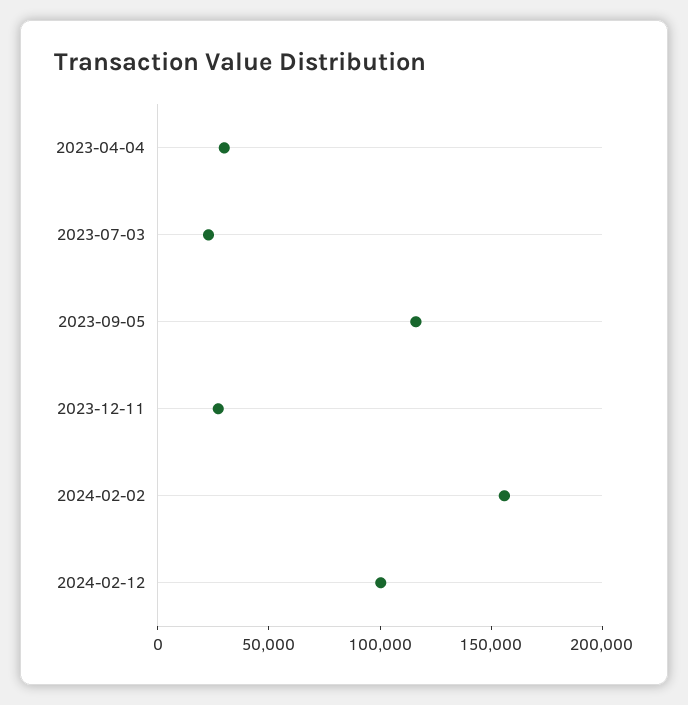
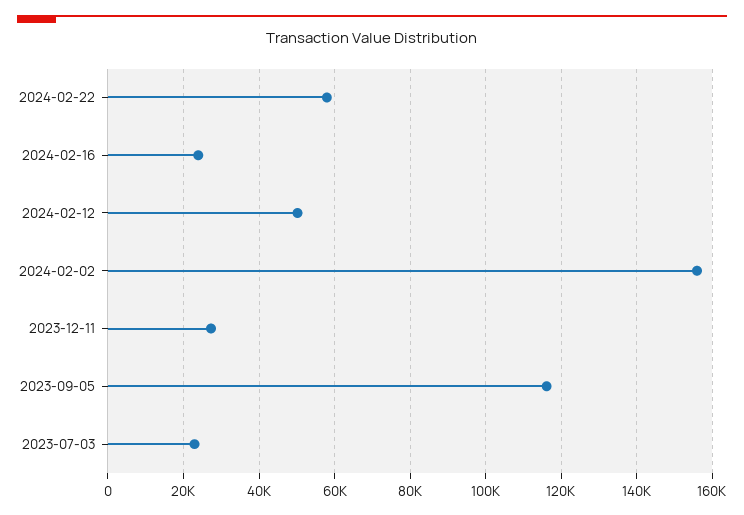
2023-04-04: 30000 -> none
2024-02-12: 100000 -> 50000
2024-02-22: none -> 58000
2024-02-16: none -> 24000

